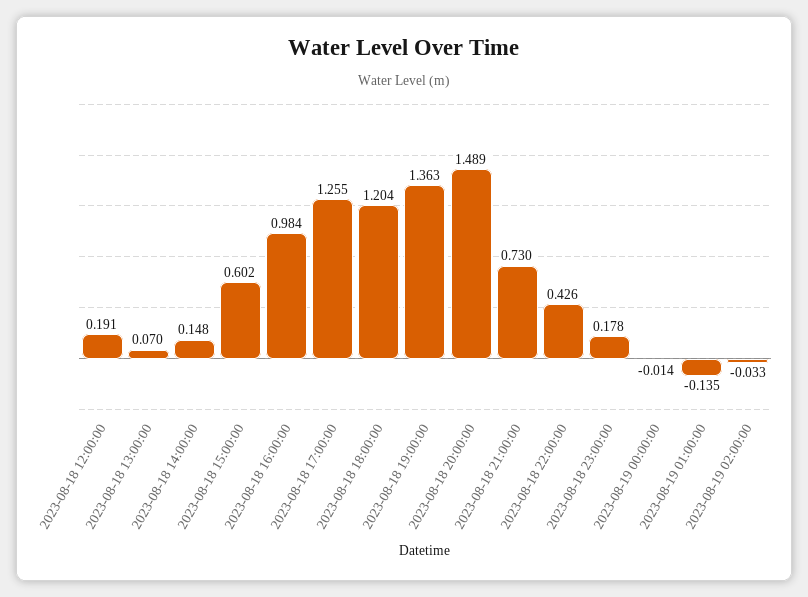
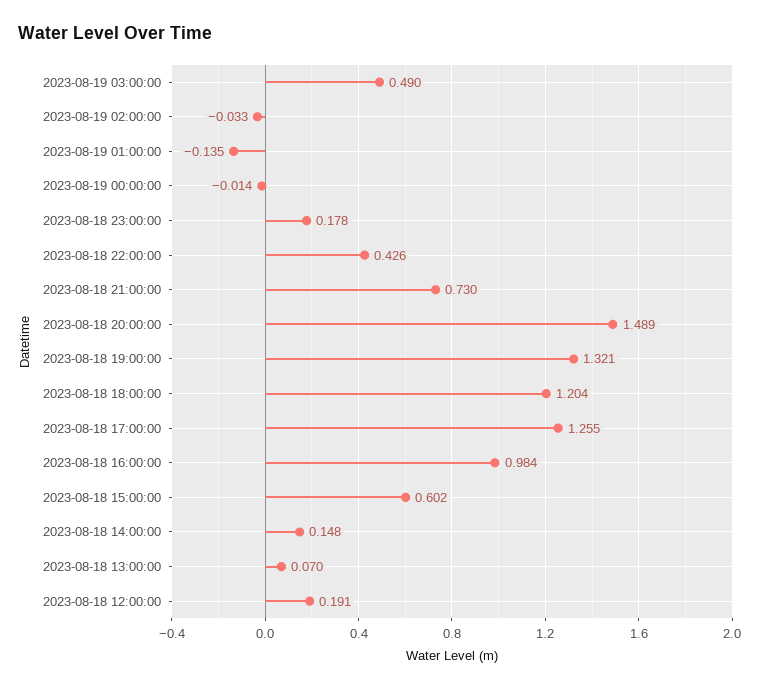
2023-08-18 19:00:00: 1.363 -> 1.321
2023-08-19 03:00:00: none -> 0.49

